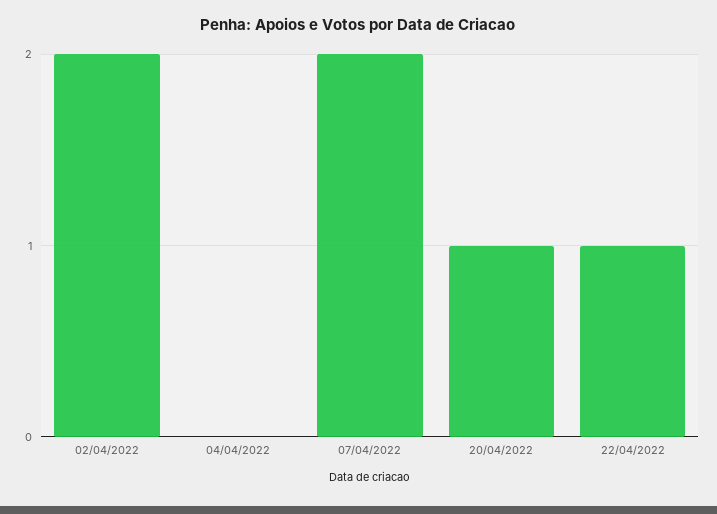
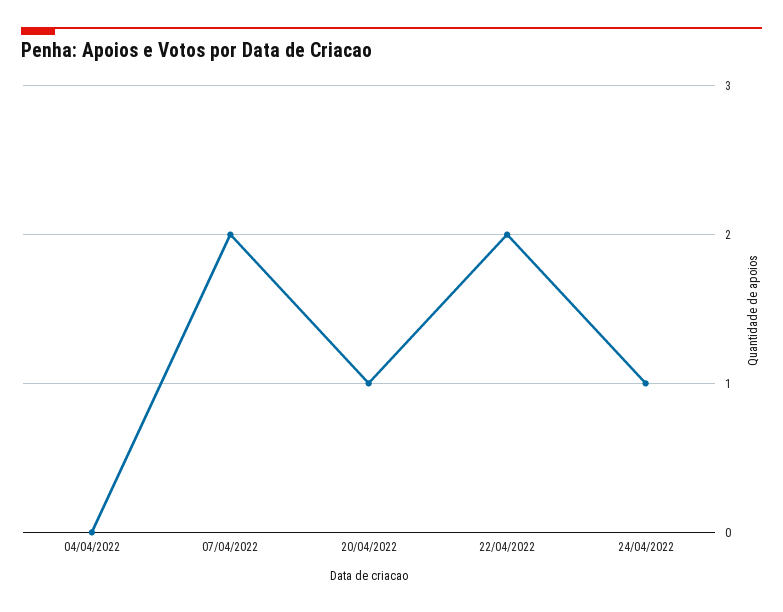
02/04/2022: 2 -> none
22/04/2022: 1 -> 2
24/04/2022: none -> 1

